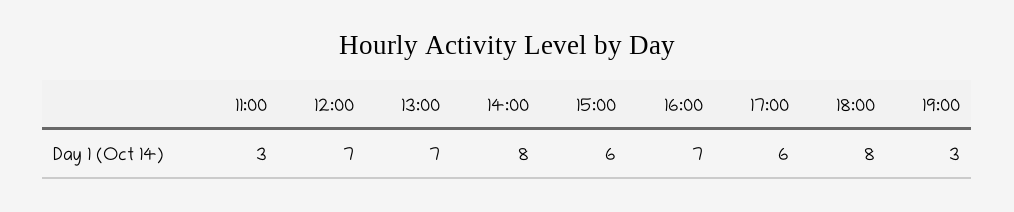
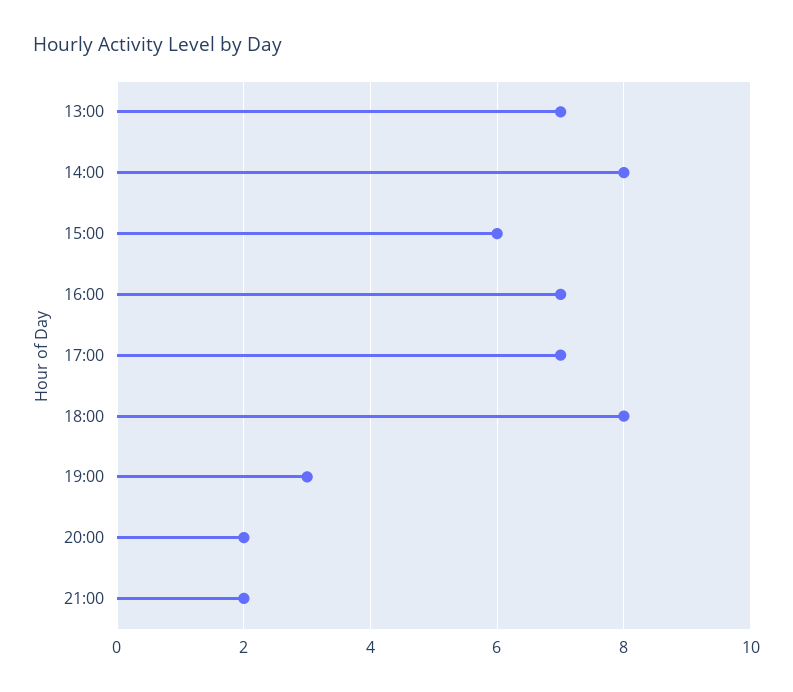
11:00: 3 -> none
12:00: 7 -> none
17:00: 6 -> 7
20:00: none -> 2
21:00: none -> 2

